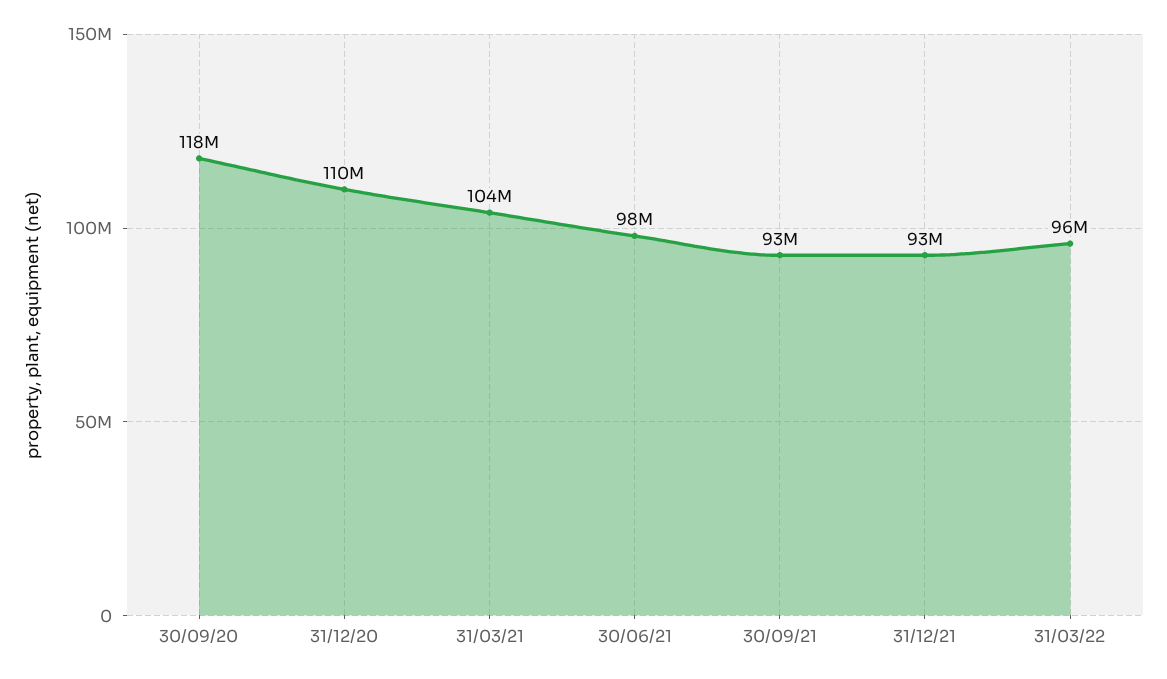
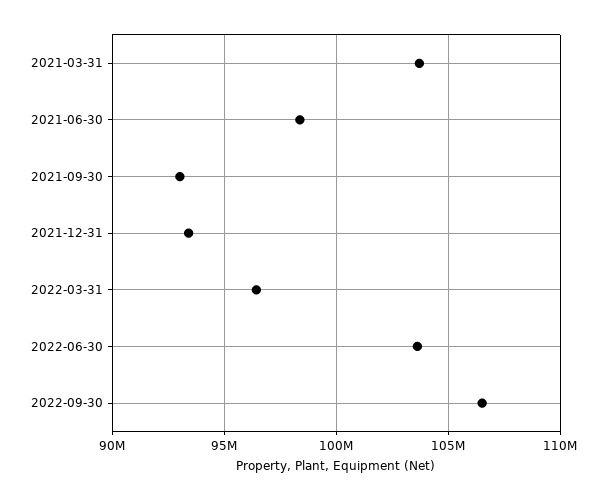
30/09/20: 118000000 -> none
31/12/20: 110000000 -> none
2022-06-30: none -> 103500000
2022-09-30: none -> 106500000

